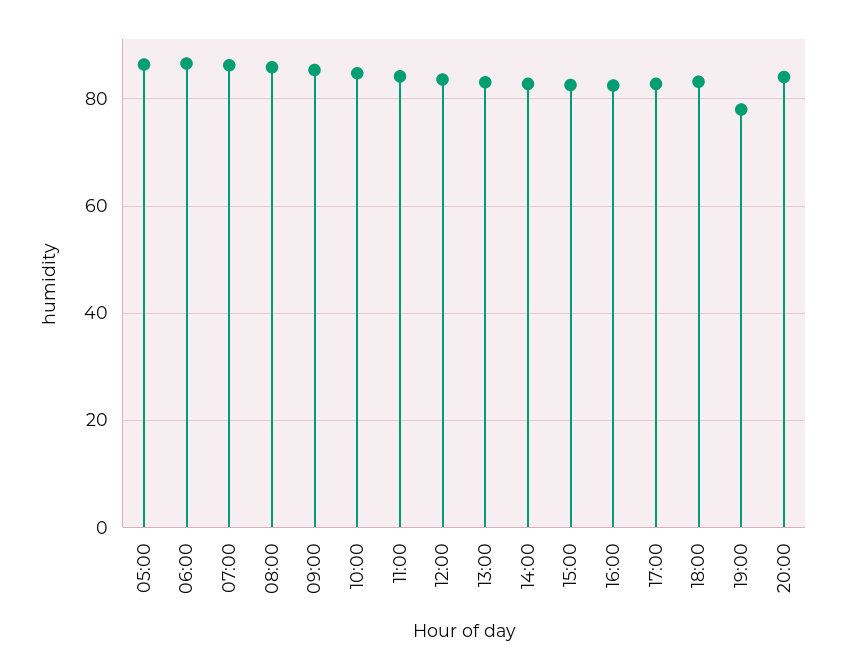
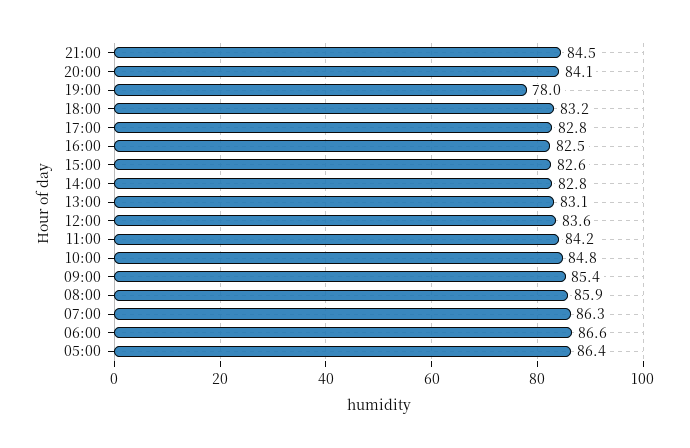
21:00: none -> 84.5

